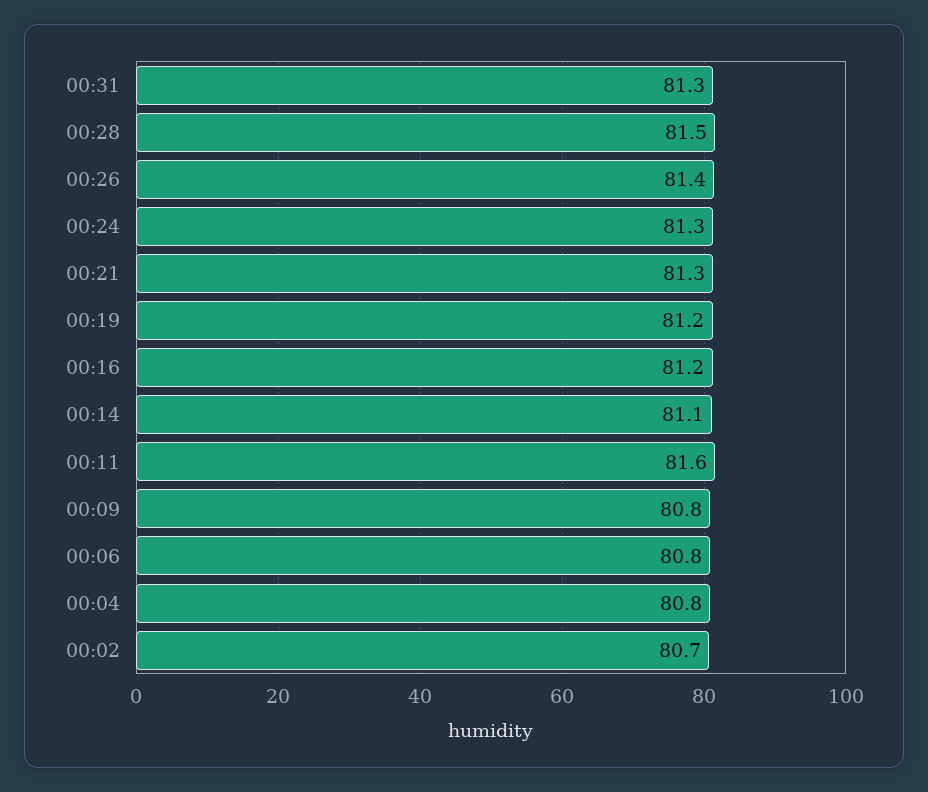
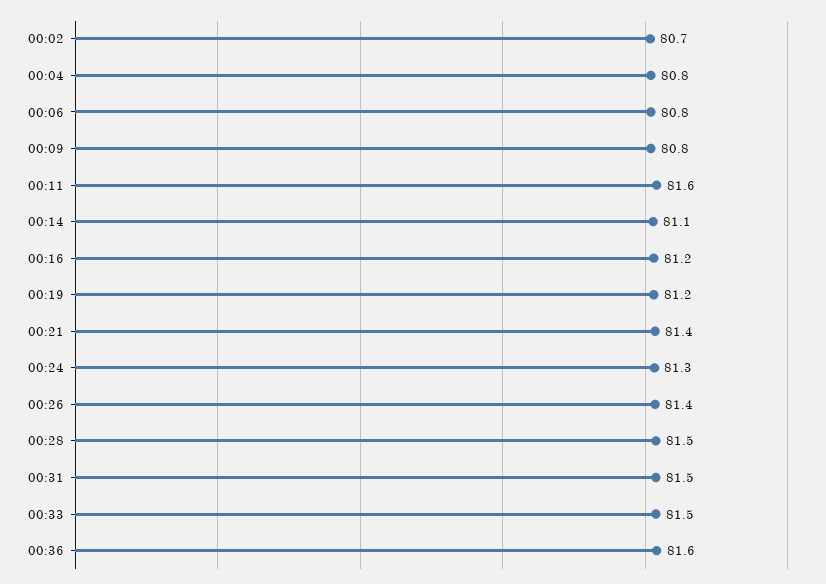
00:31: 81.3 -> 81.5
00:21: 81.3 -> 81.4
00:33: none -> 81.5
00:36: none -> 81.6

